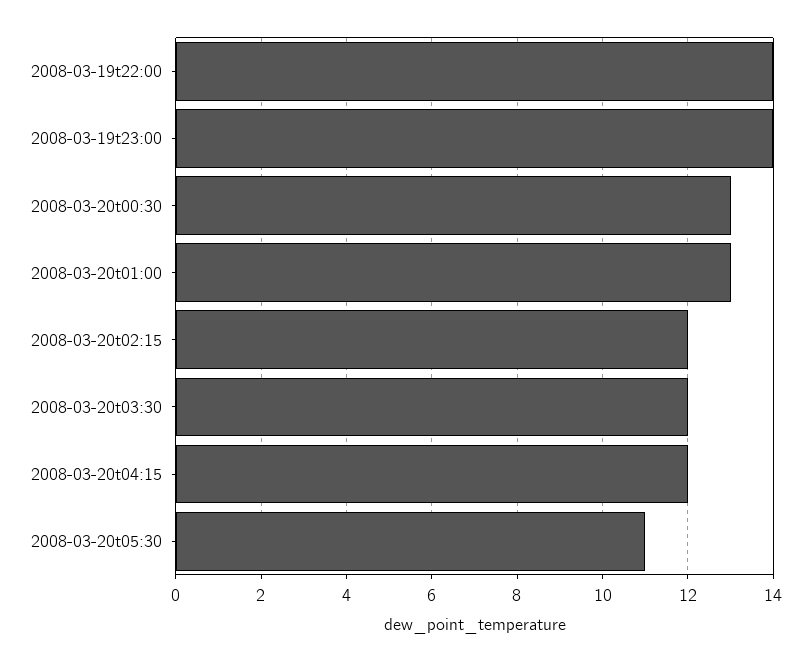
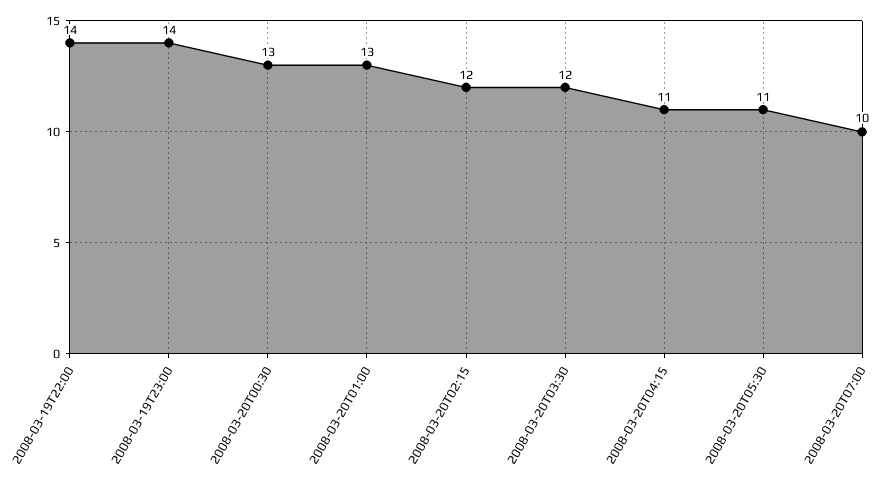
2008-03-20t04:15: 12 -> 11
2008-03-20T07:00: none -> 10

